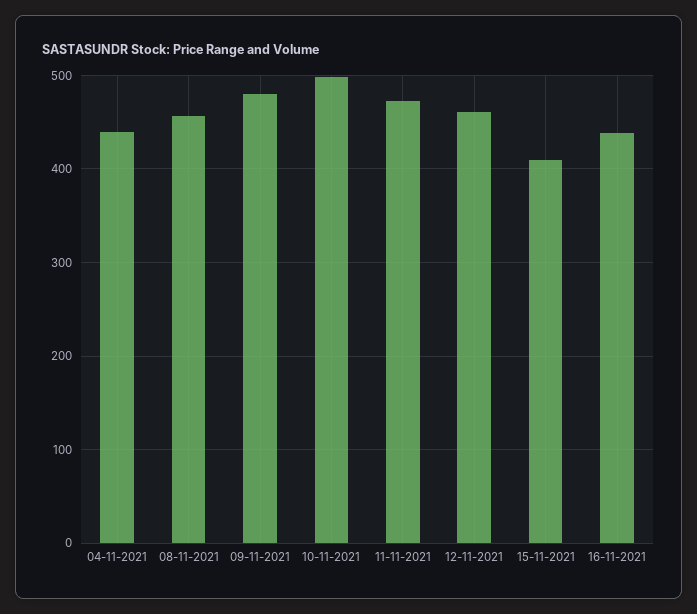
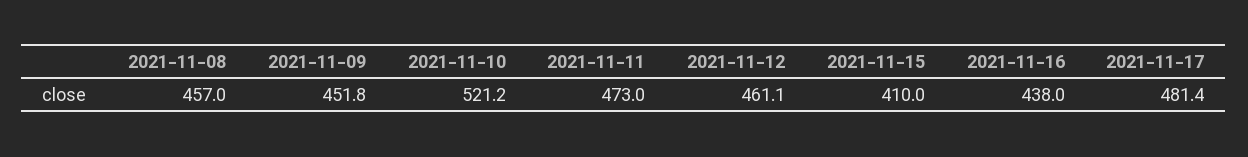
04-11-2021: 440 -> none
09-11-2021: 480 -> 451.8
10-11-2021: 500 -> 521.2
2021-11-17: none -> 481.4

